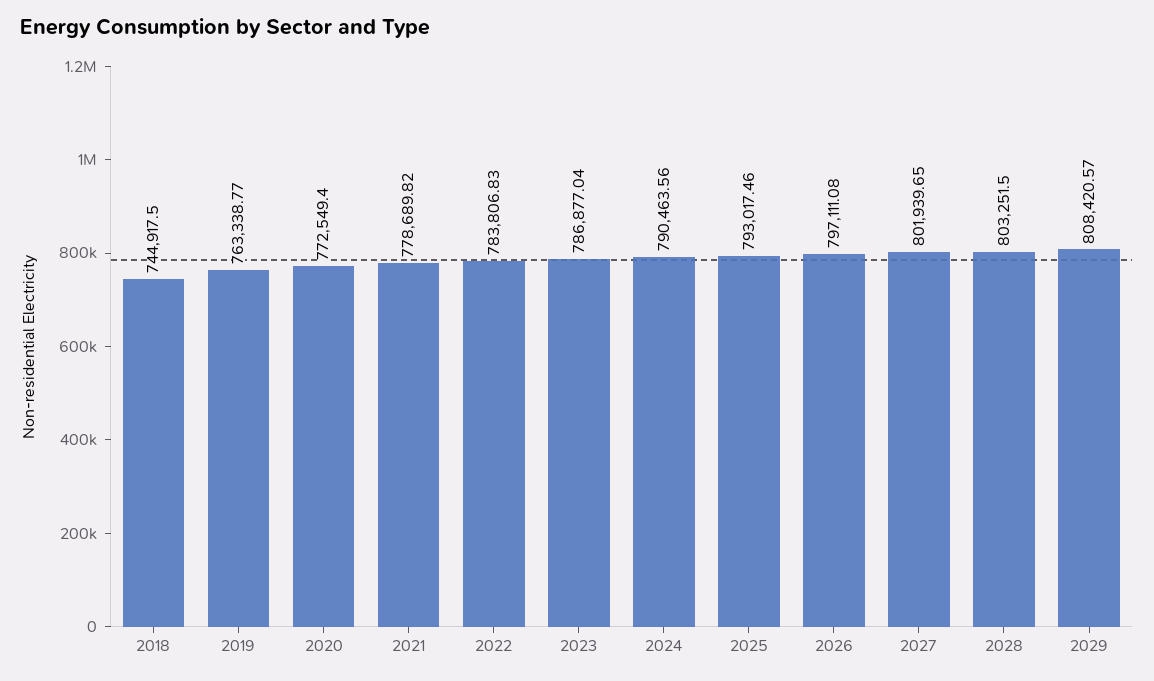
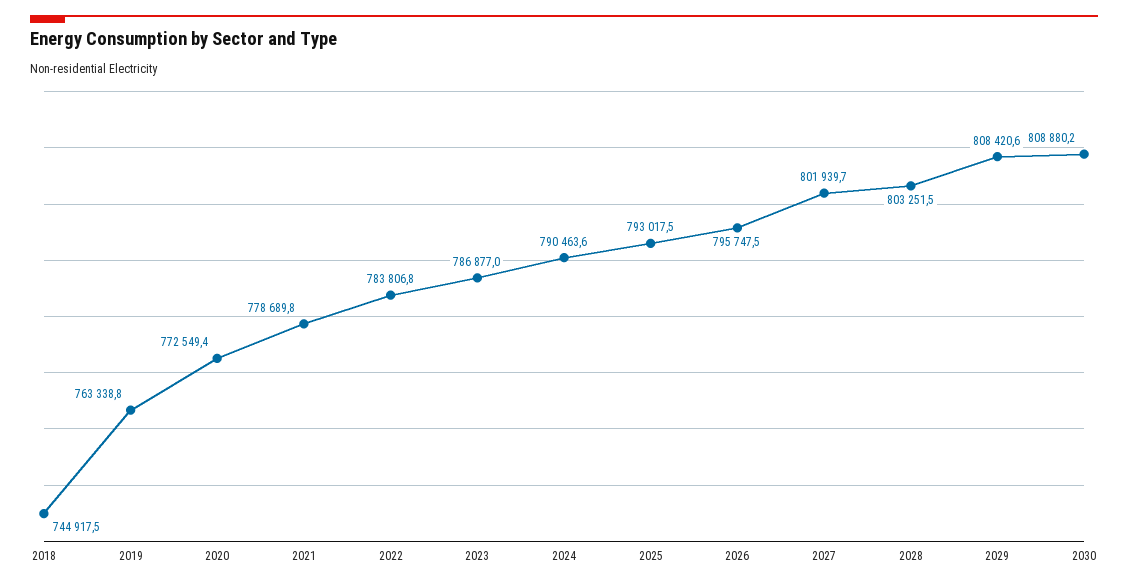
2026: 797111.08 -> 795747.5
2030: none -> 808880.2

